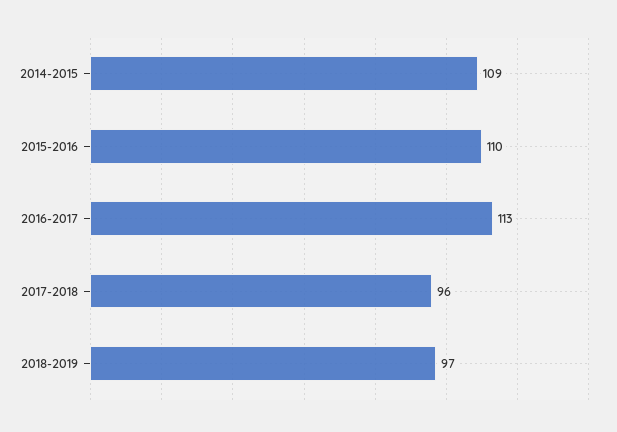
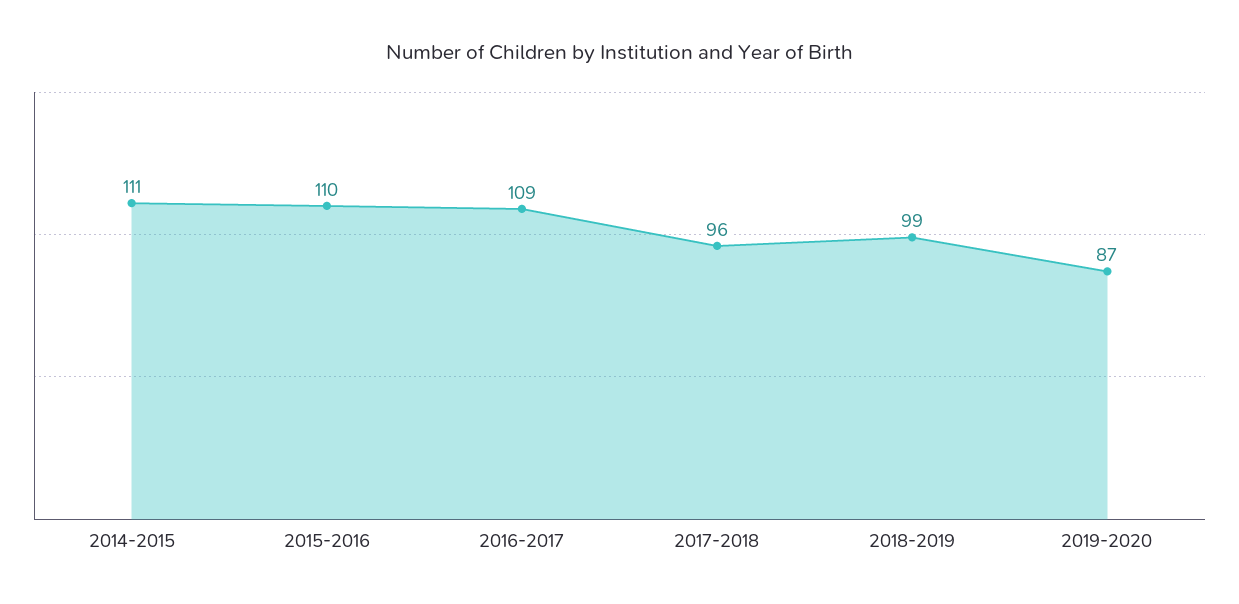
2014-2015: 109 -> 111
2016-2017: 113 -> 109
2018-2019: 97 -> 99
2019-2020: none -> 87

